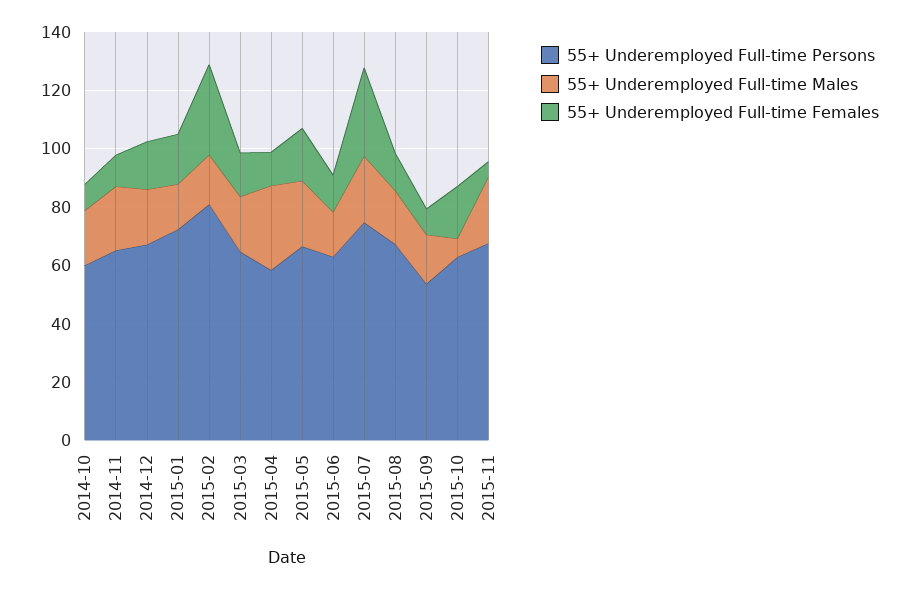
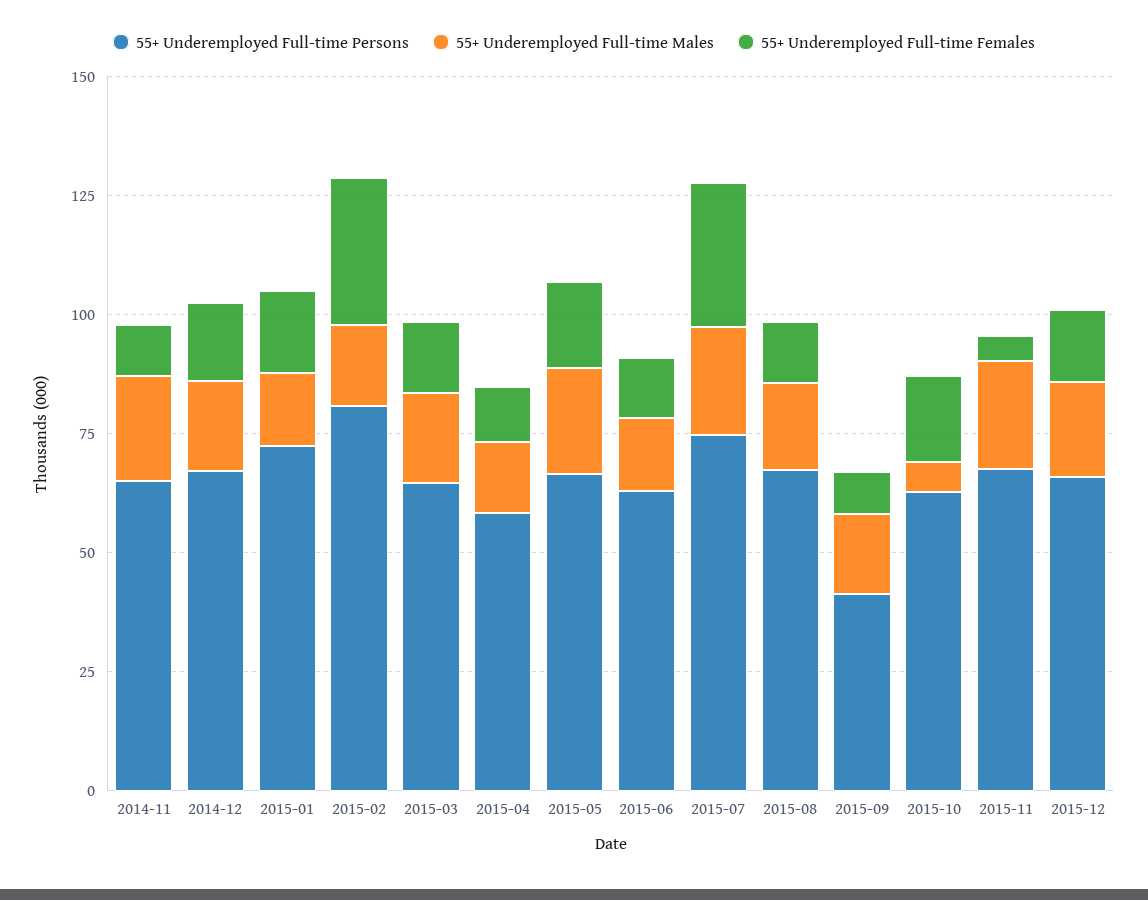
55+ Underemployed Full-time Persons, 2014-10: 60 -> none
55+ Underemployed Full-time Males, 2014-10: 20 -> none
55+ Underemployed Full-time Females, 2014-10: 10 -> none
55+ Underemployed Full-time Males, 2015-04: 30 -> 15
55+ Underemployed Full-time Persons, 2015-09: 55 -> 40
55+ Underemployed Full-time Persons, 2015-12: none -> 65
55+ Underemployed Full-time Males, 2015-12: none -> 20
55+ Underemployed Full-time Females, 2015-12: none -> 15

